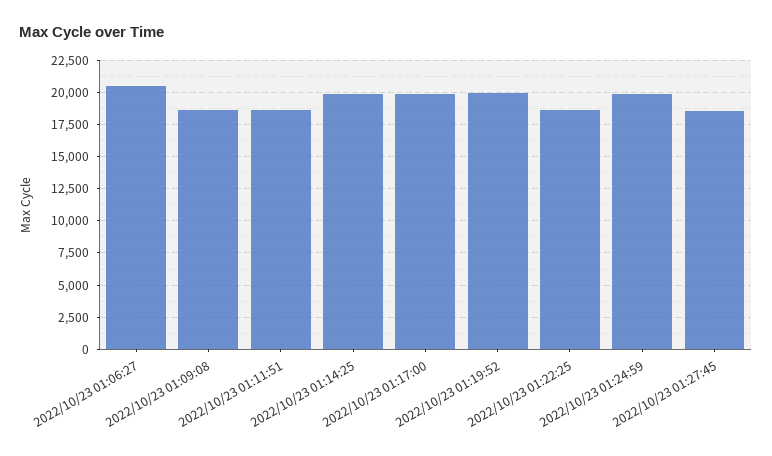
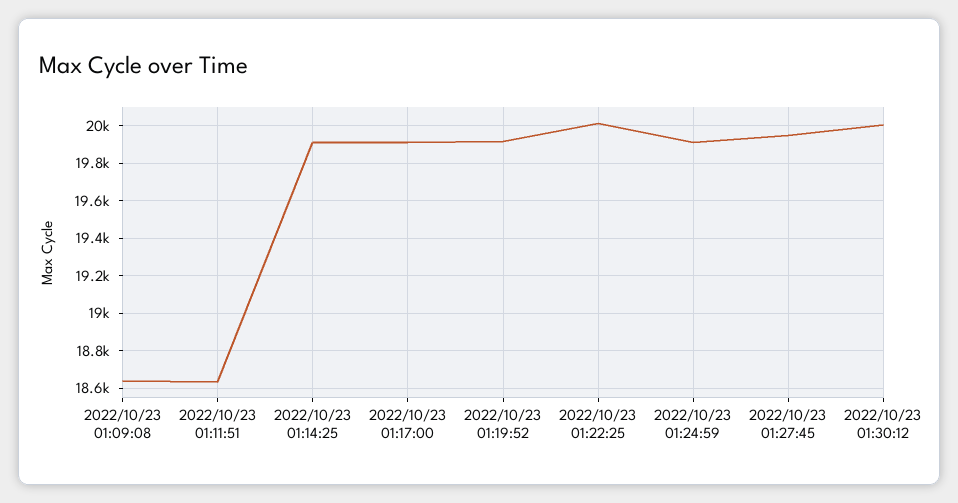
2022/10/23 01:06:27: 20500 -> none
2022/10/23 01:22:25: 18500 -> 20000
2022/10/23 01:27:45: 18500 -> 19950
2022/10/23 01:30:12: none -> 20000

